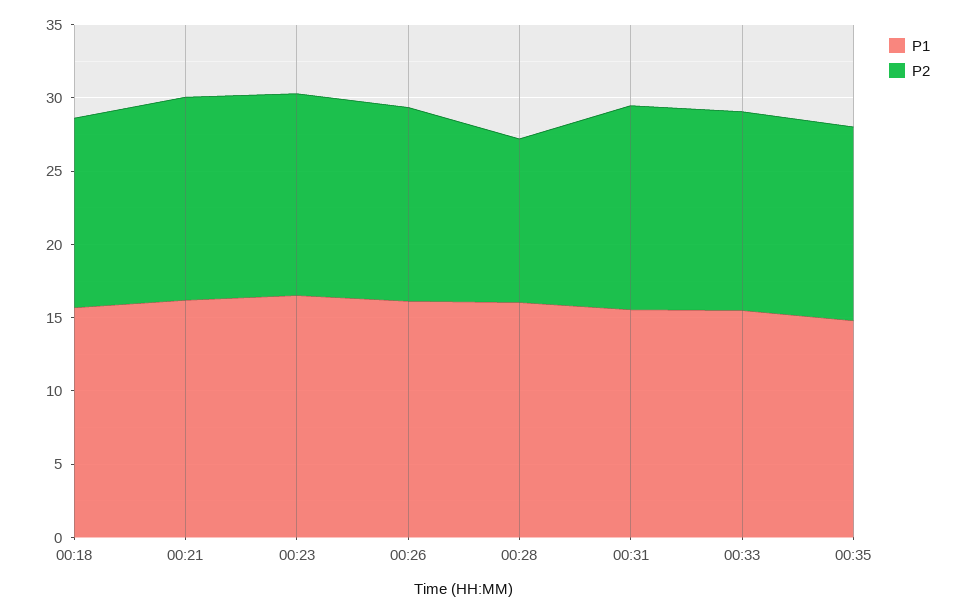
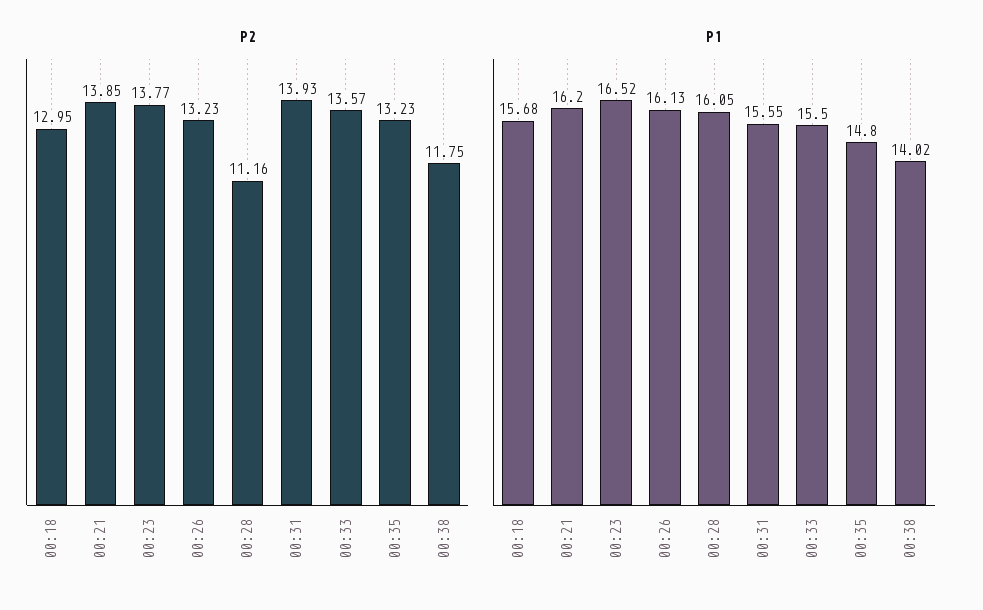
P2, 00:38: none -> 11.75
P1, 00:38: none -> 14.02

